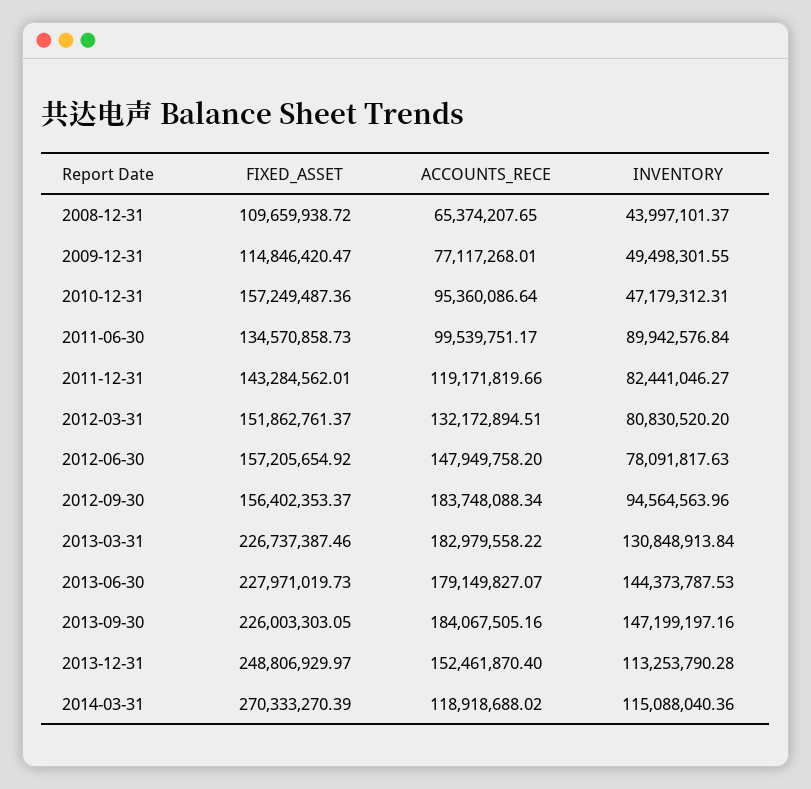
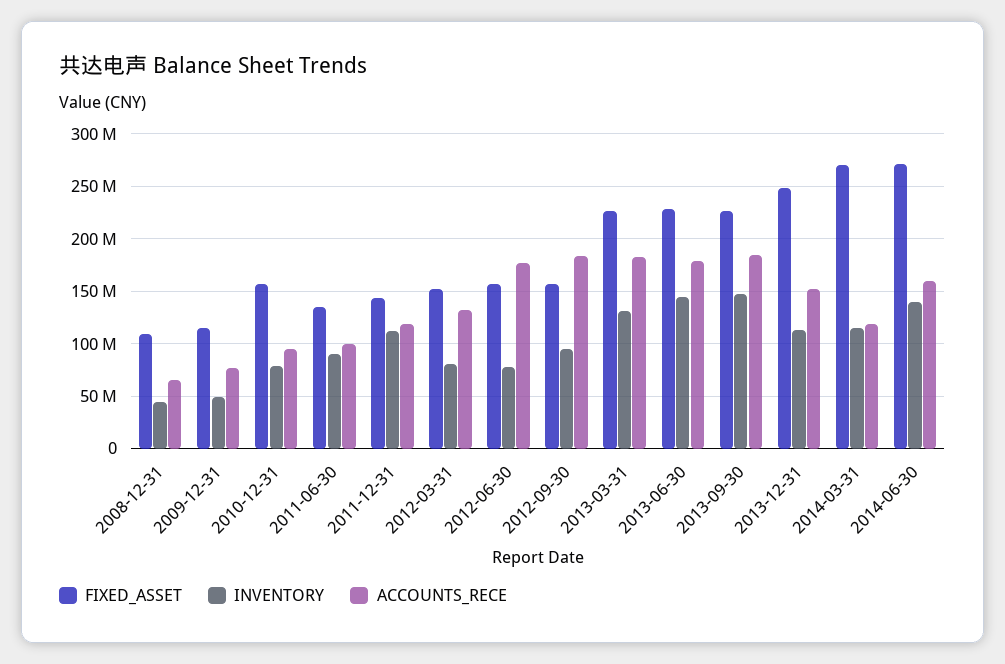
INVENTORY, 2010-12-31: 47179312.31 -> 80000000
INVENTORY, 2011-12-31: 82441046.27 -> 110000000
ACCOUNTS_RECE, 2012-06-30: 147949758.2 -> 180000000
FIXED_ASSET, 2014-06-30: none -> 270000000
INVENTORY, 2014-06-30: none -> 140000000
ACCOUNTS_RECE, 2014-06-30: none -> 160000000

